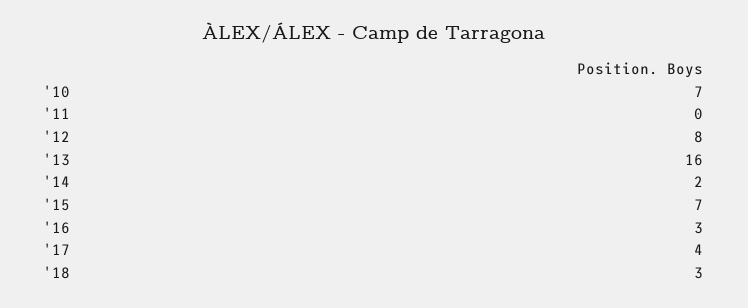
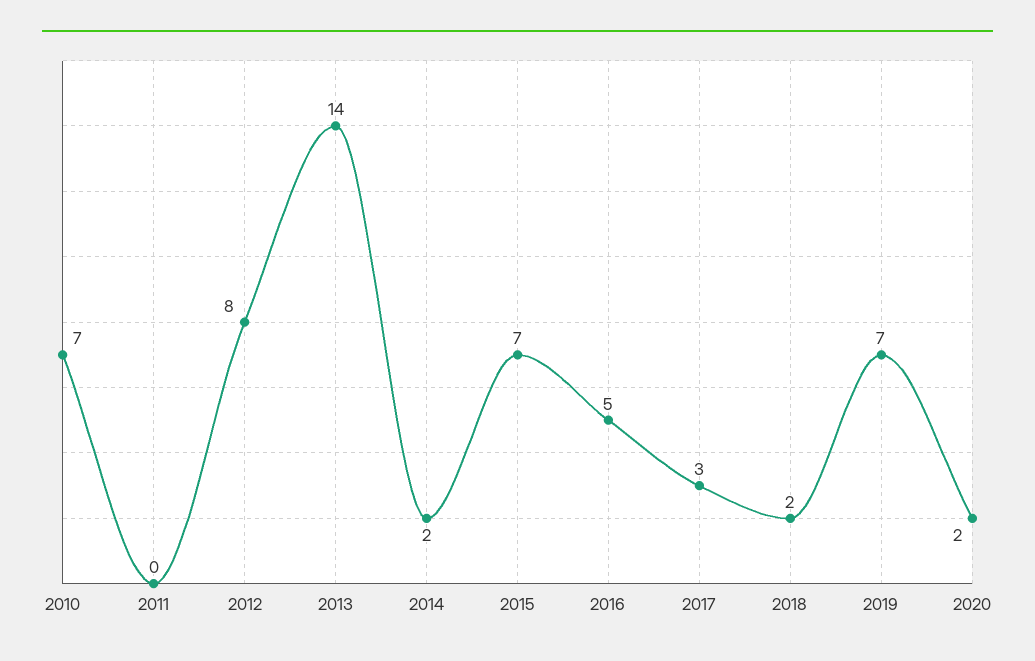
'13: 16 -> 14
'16: 3 -> 5
'17: 4 -> 3
'18: 3 -> 2
2019: none -> 7
2020: none -> 2

